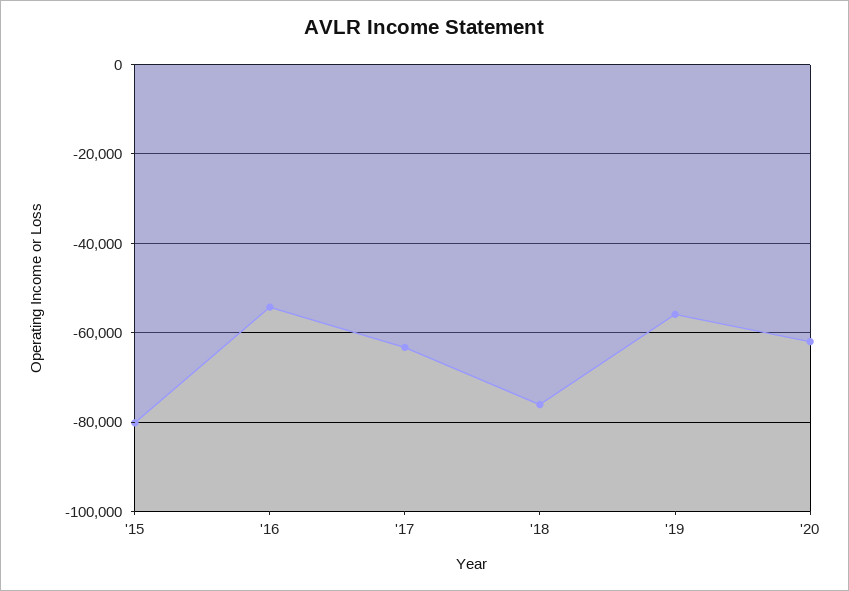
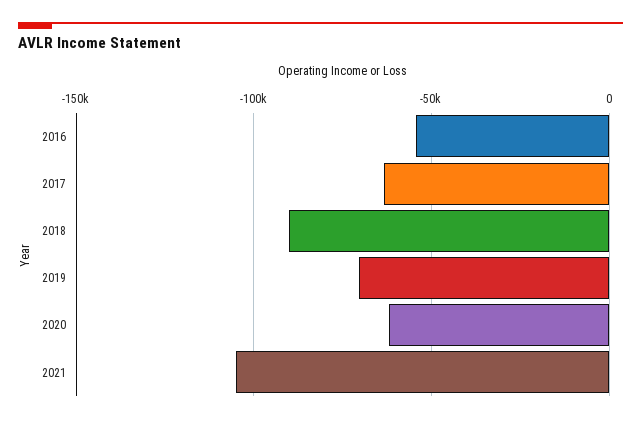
'15: -80000 -> none
'18: -76000 -> -90000
'19: -56000 -> -70000
2021: none -> -105000

